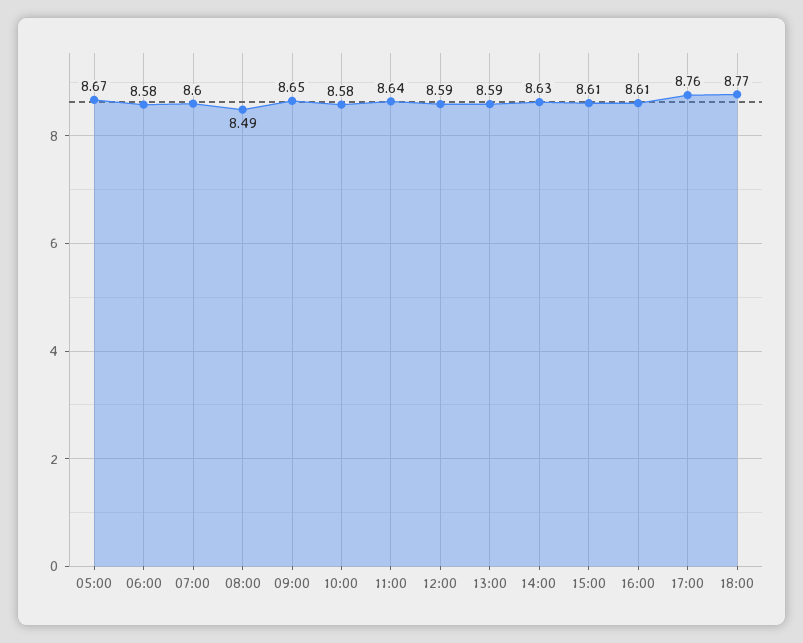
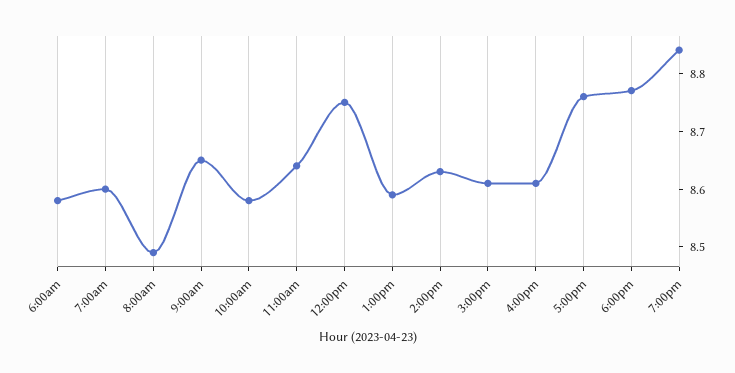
05:00: 8.67 -> none
12:00: 8.59 -> 8.75
7:00pm: none -> 8.85

